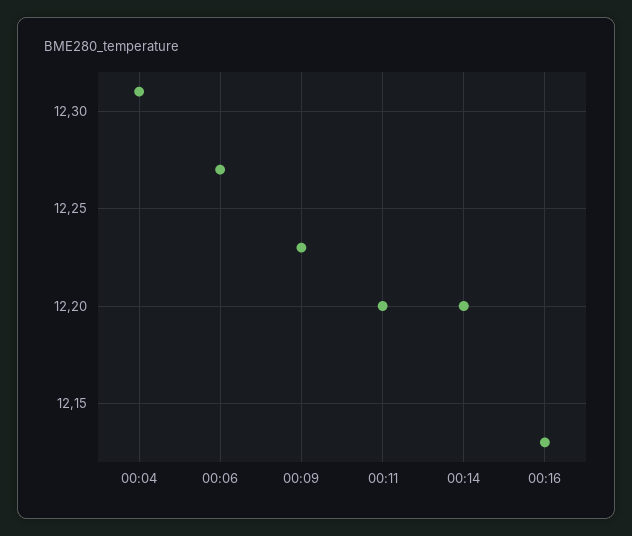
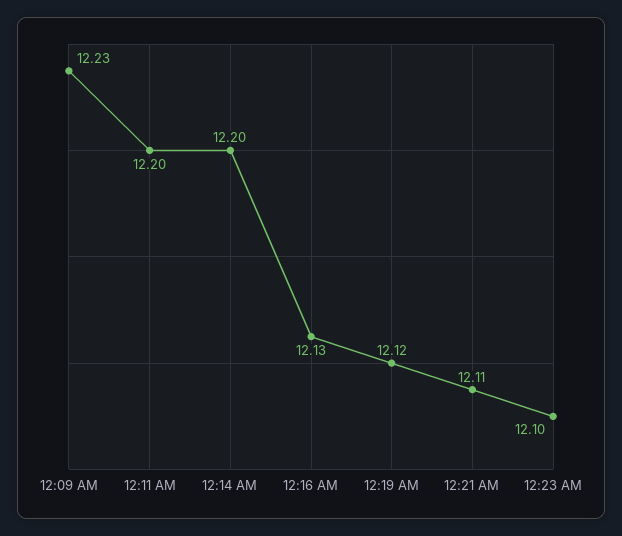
00:04: 12.31 -> none
00:06: 12.27 -> none
12:19 AM: none -> 12.12
12:21 AM: none -> 12.11
12:23 AM: none -> 12.1

